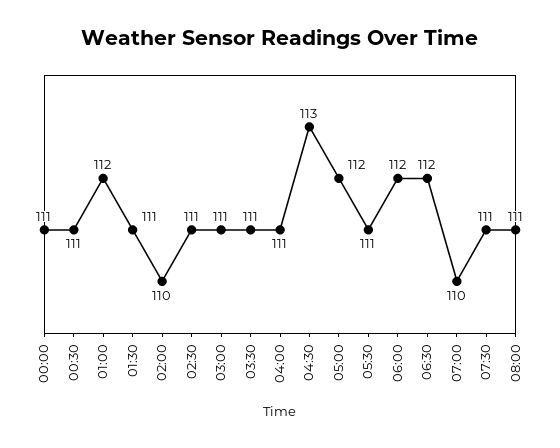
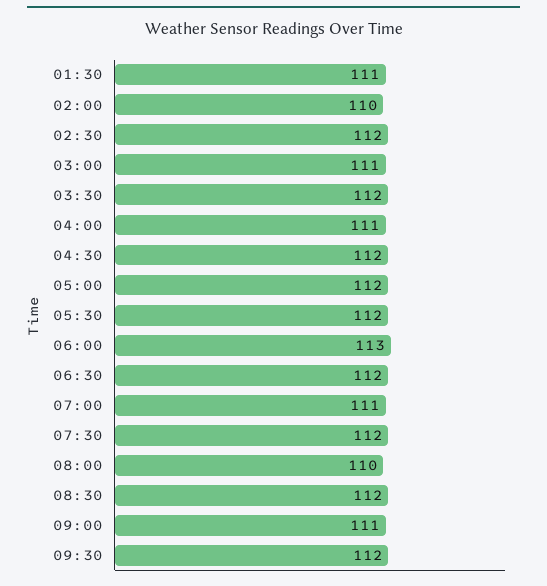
00:00: 111 -> none
00:30: 111 -> none
01:00: 112 -> none
02:30: 111 -> 112
03:30: 111 -> 112
04:30: 113 -> 112
05:30: 111 -> 112
06:00: 112 -> 113
07:00: 110 -> 111
07:30: 111 -> 112
08:00: 111 -> 110
08:30: none -> 112
09:00: none -> 111
09:30: none -> 112

